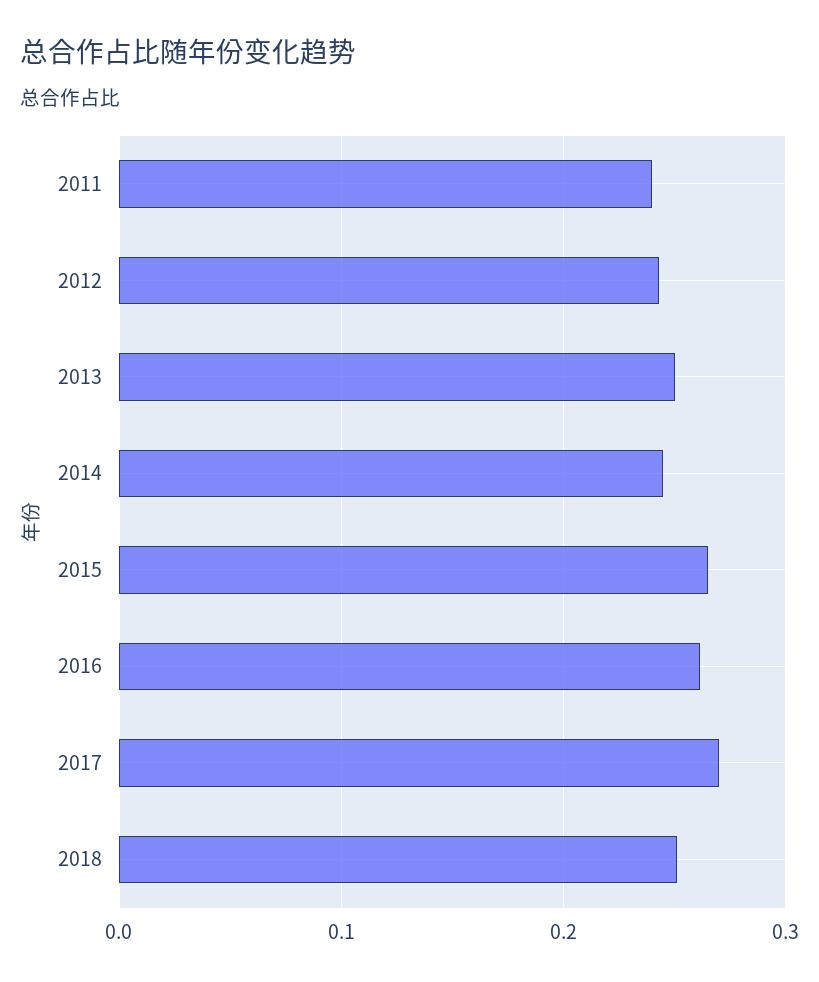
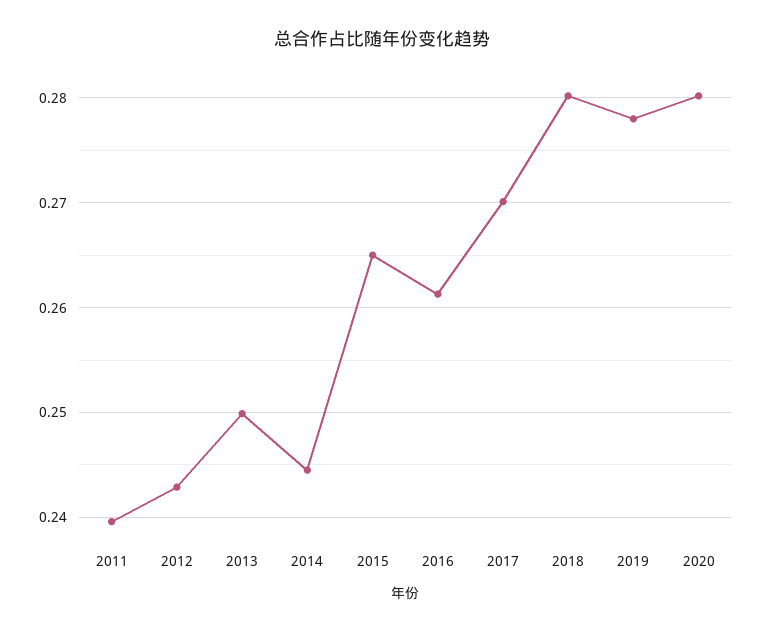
2018: 0.25 -> 0.28
2019: none -> 0.278
2020: none -> 0.28

